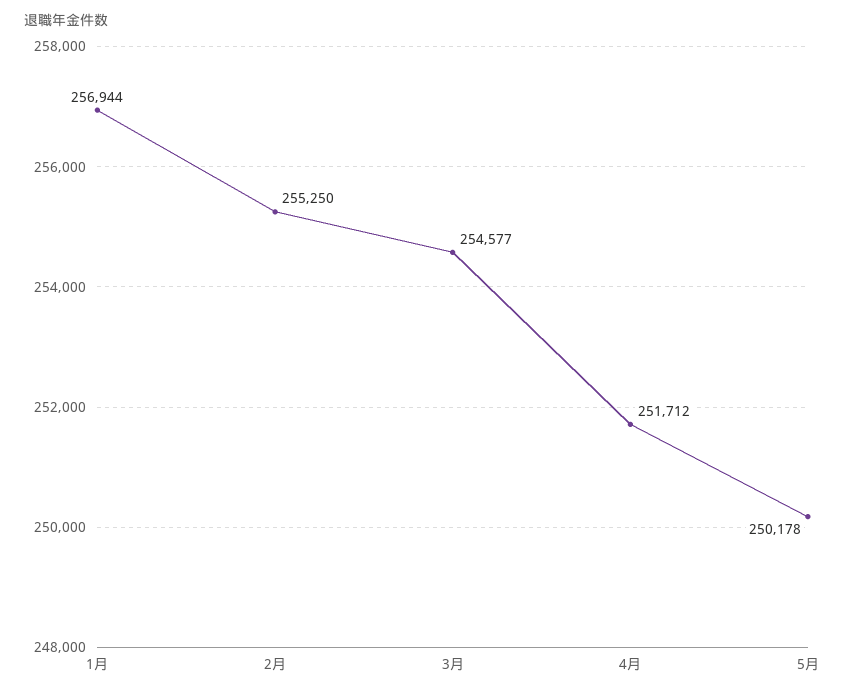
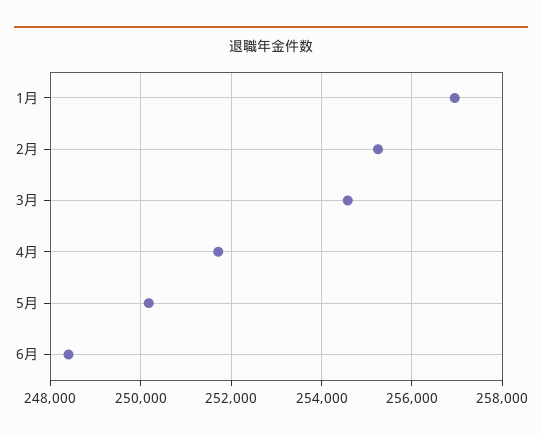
6月: none -> 248400

